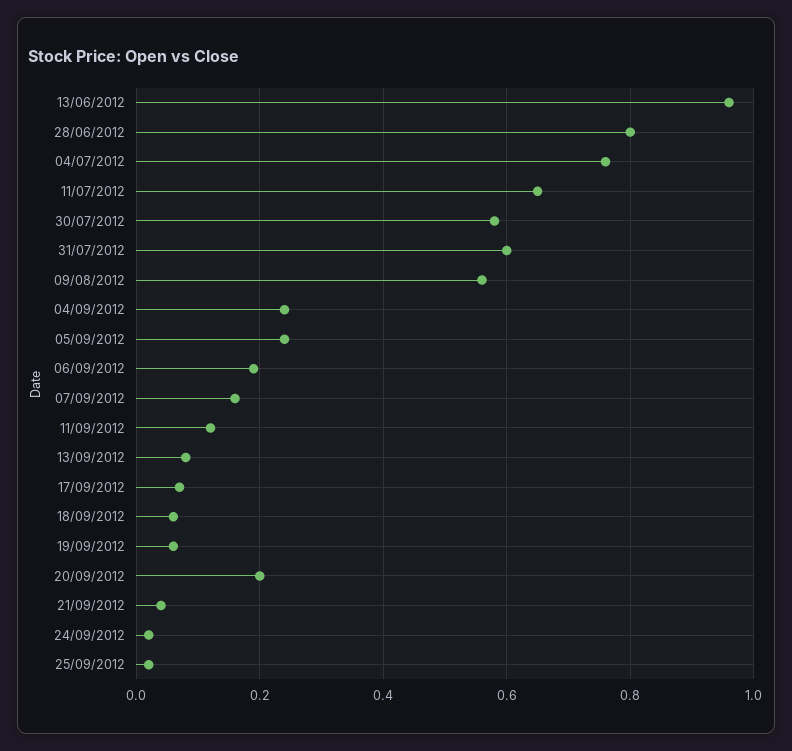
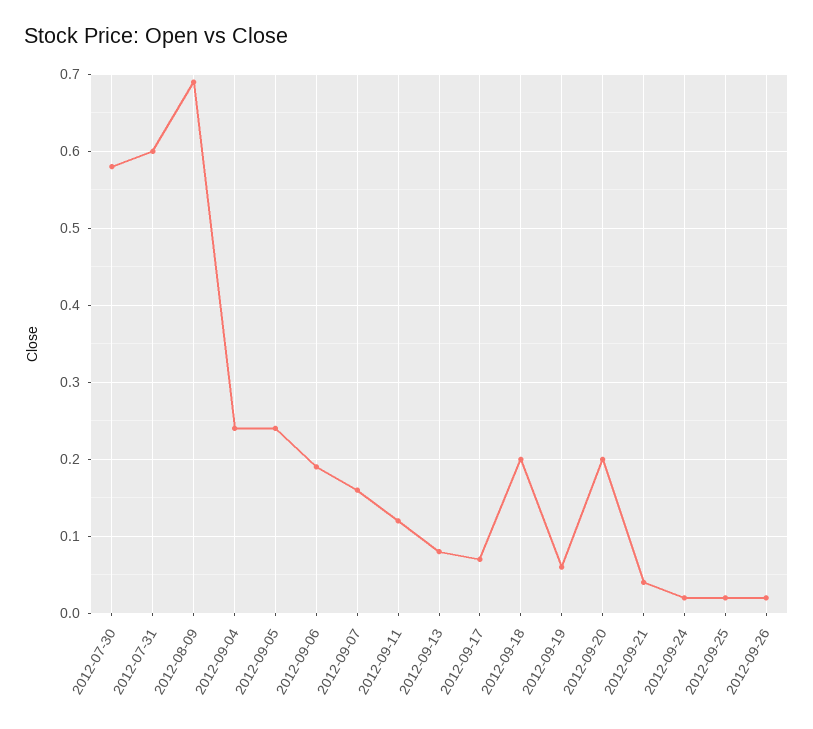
13/06/2012: 0.95 -> none
28/06/2012: 0.8 -> none
04/07/2012: 0.75 -> none
11/07/2012: 0.65 -> none
09/08/2012: 0.55 -> 0.69
18/09/2012: 0.05 -> 0.2
2012-09-26: none -> 0.02

